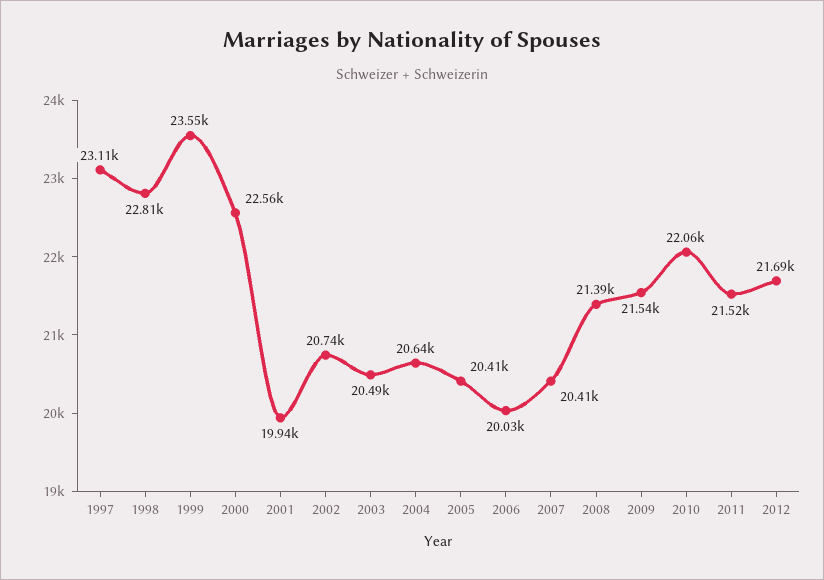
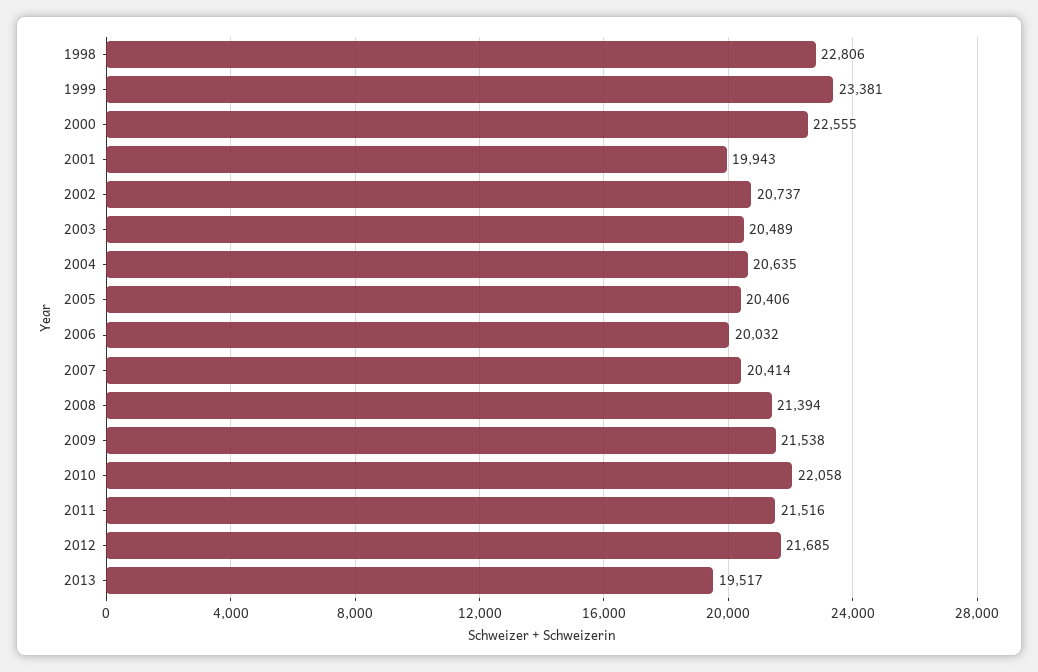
1997: 23110 -> none
1999: 23550 -> 23381
2013: none -> 19517

